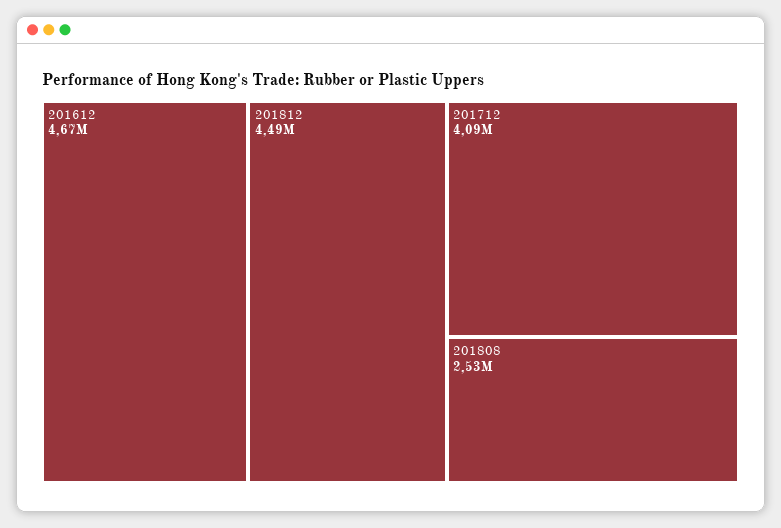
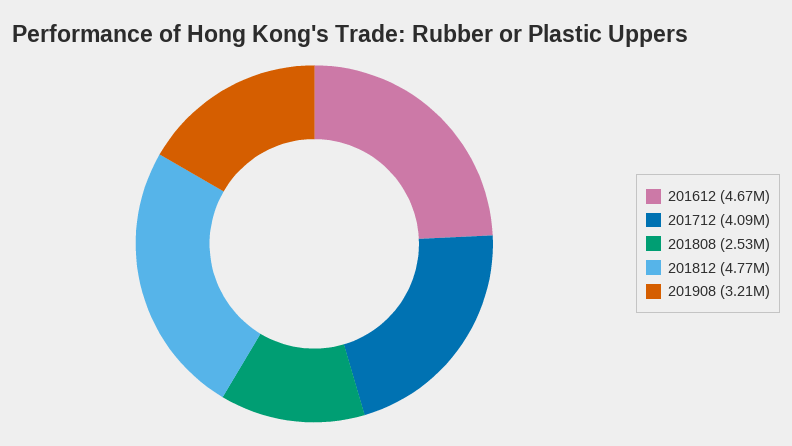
201812: 4490000 -> 4770000
201908: none -> 3210000

